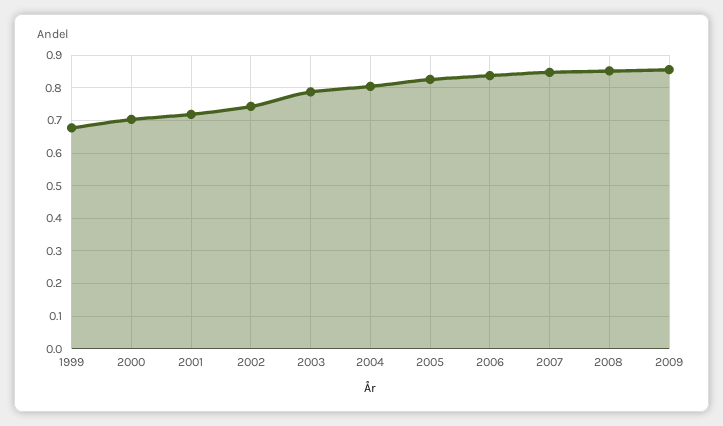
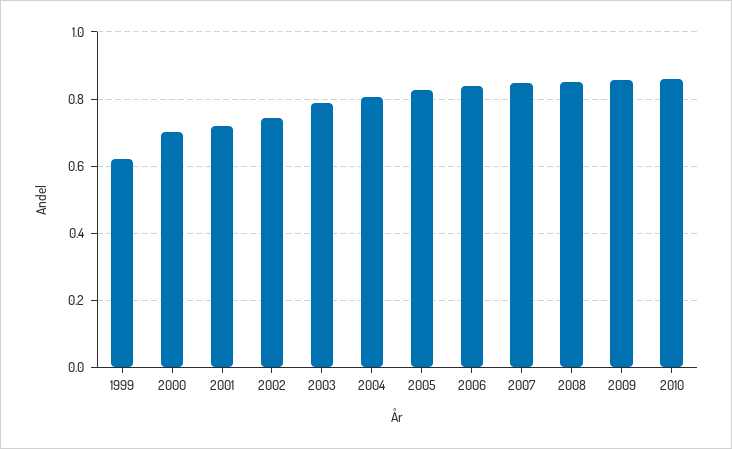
1999: 0.68 -> 0.62
2010: none -> 0.86

